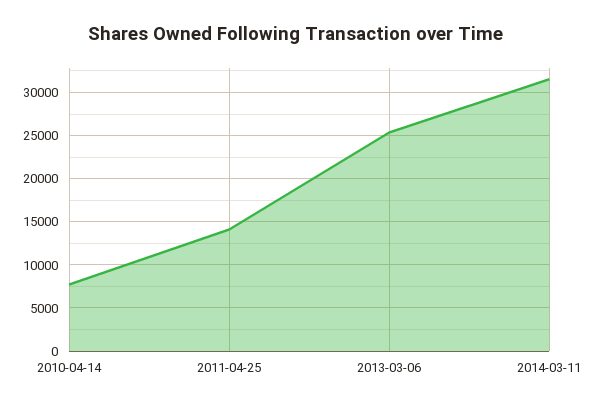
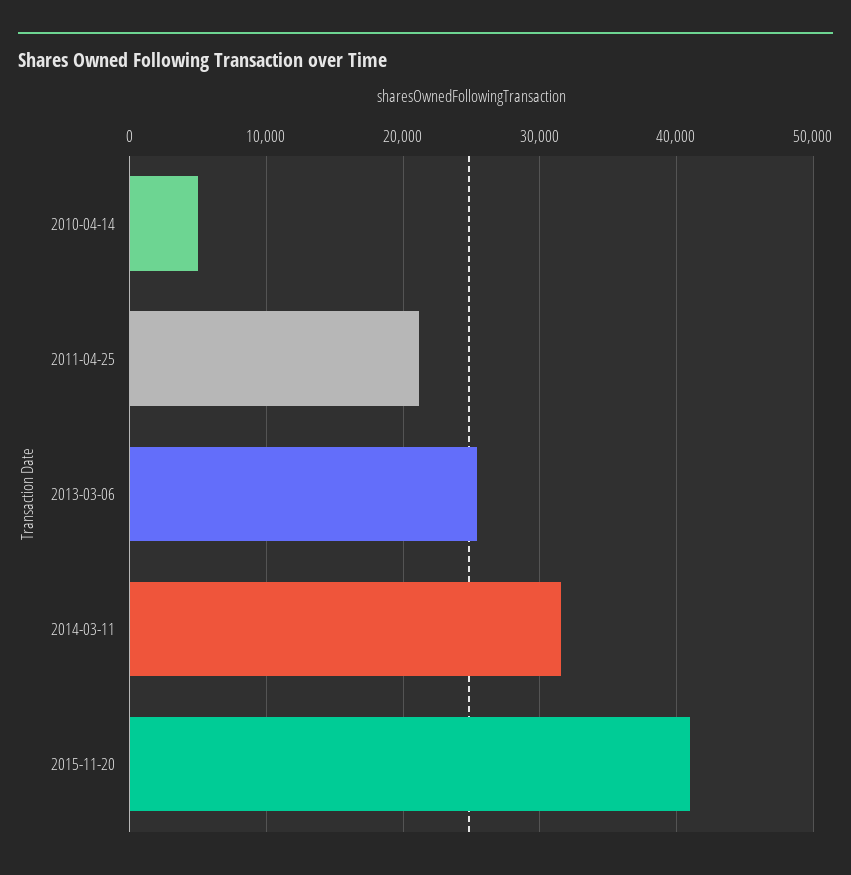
2010-04-14: 8000 -> 5000
2011-04-25: 14000 -> 21000
2015-11-20: none -> 41000

